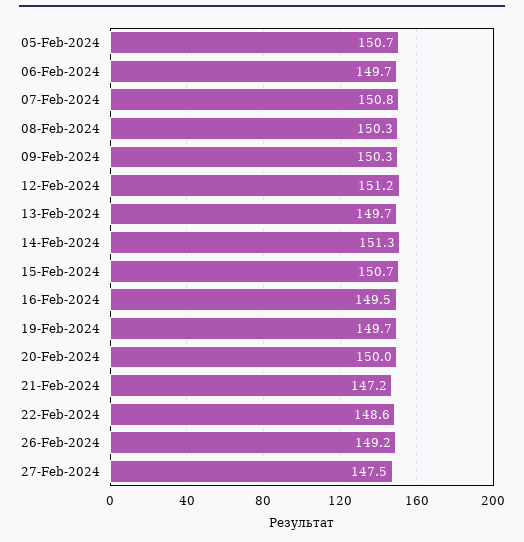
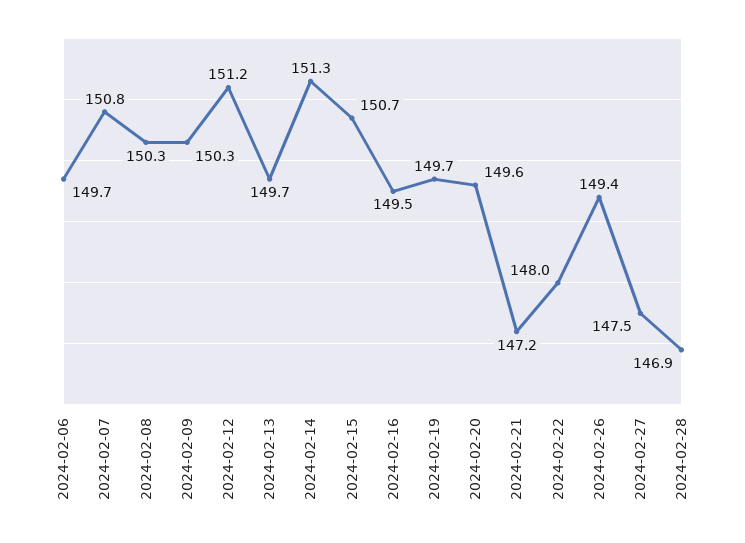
05-Feb-2024: 150.7 -> none
20-Feb-2024: 150 -> 149.6
22-Feb-2024: 148.6 -> 148
26-Feb-2024: 149.2 -> 149.4
2024-02-28: none -> 146.9

